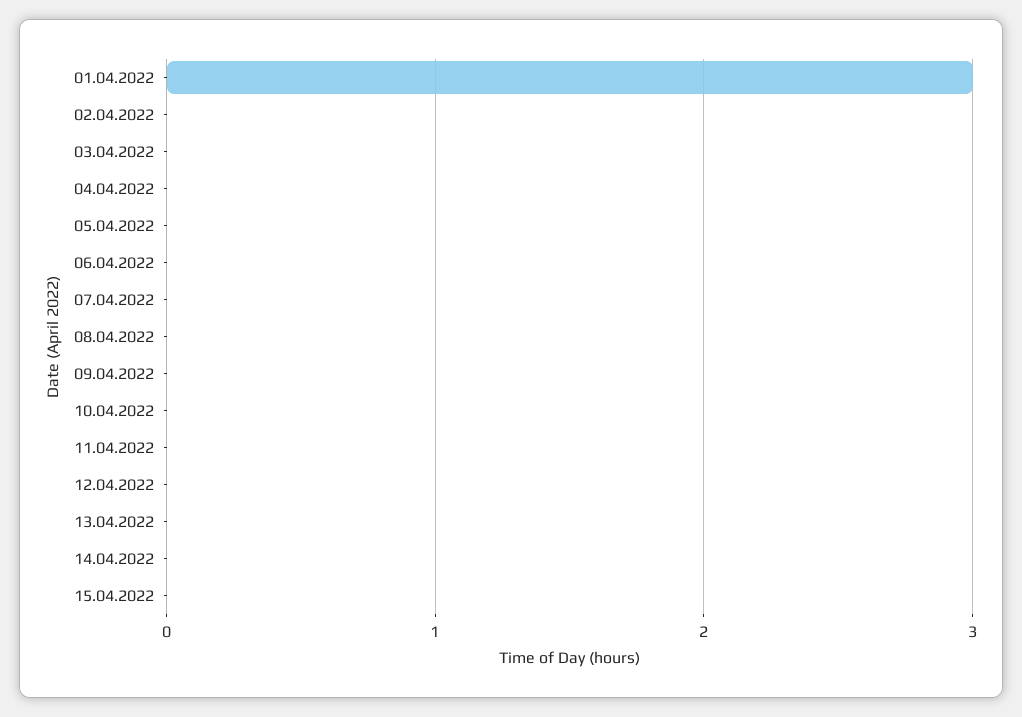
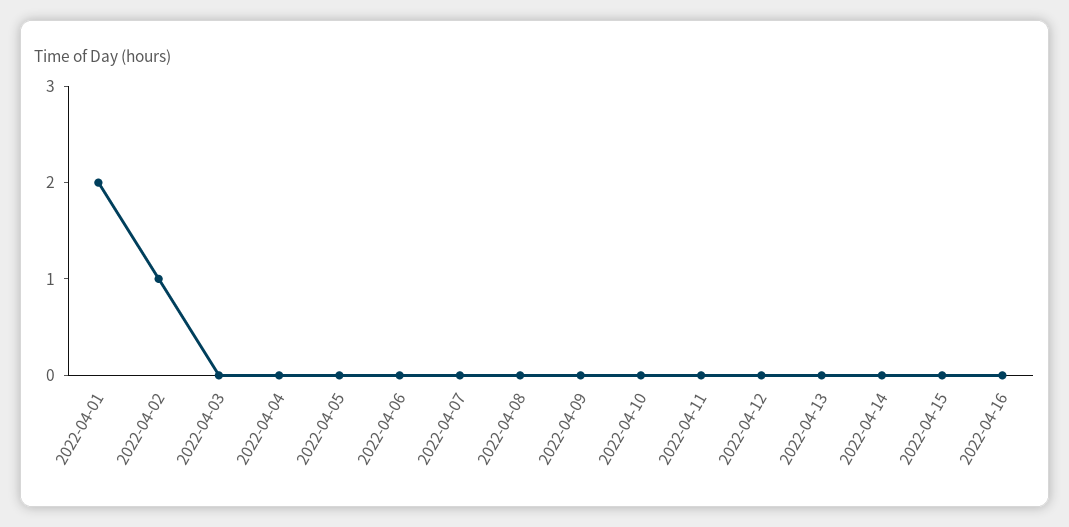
01.04.2022: 3 -> 2
02.04.2022: 0 -> 1
2022-04-16: none -> 0

